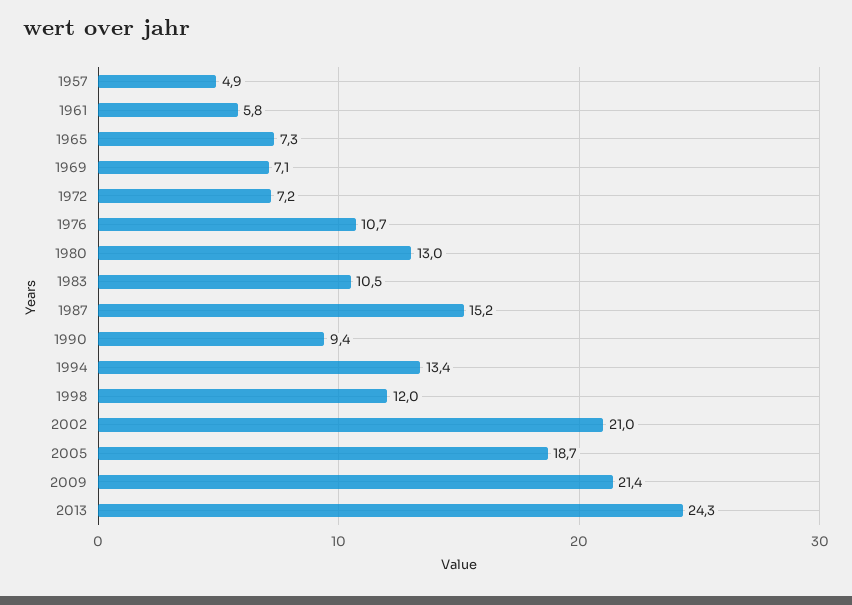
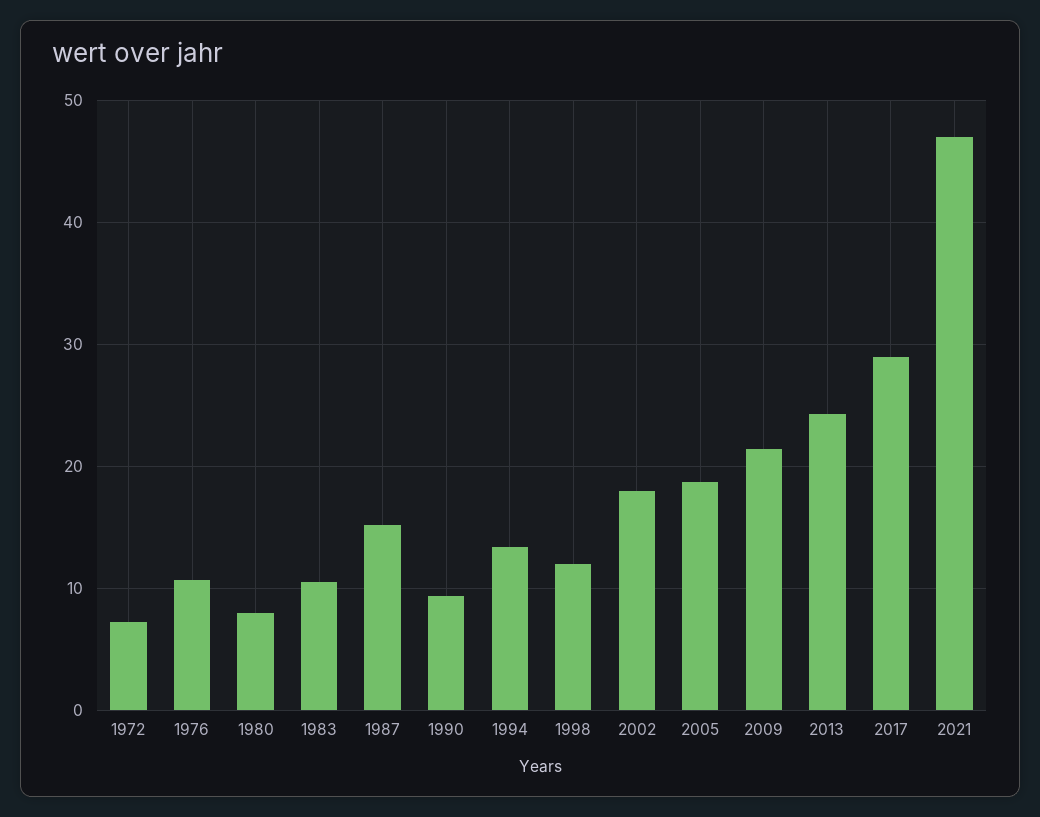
1957: 4.9 -> none
1961: 5.8 -> none
1965: 7.3 -> none
1969: 7.1 -> none
1980: 13 -> 8
2002: 21 -> 18
2017: none -> 29
2021: none -> 47

